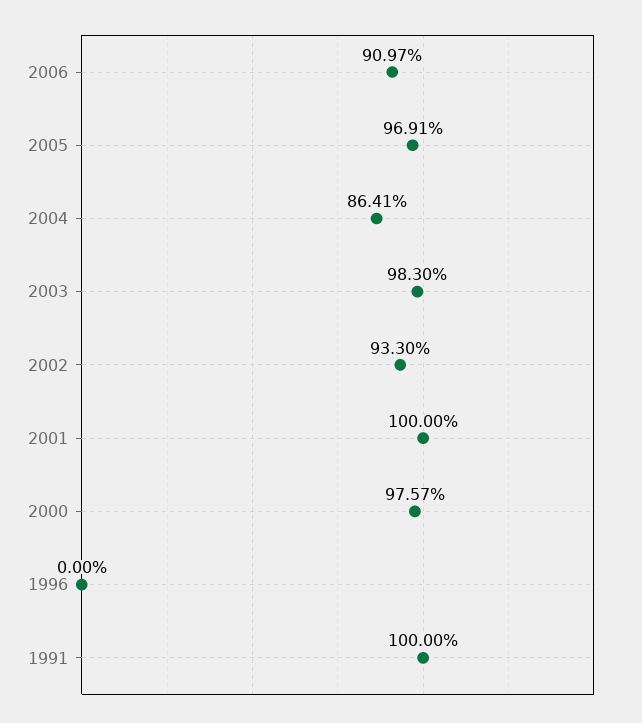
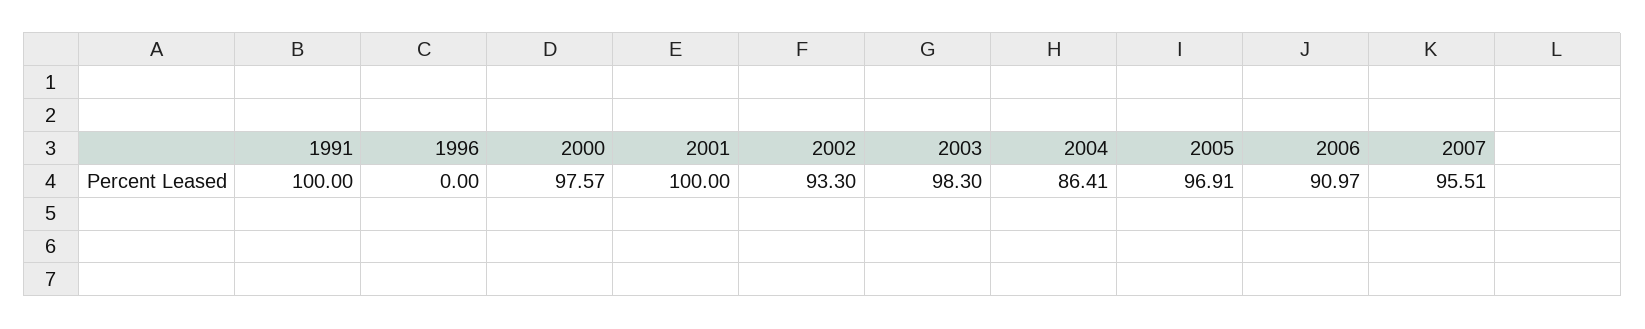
2007: none -> 95.51

